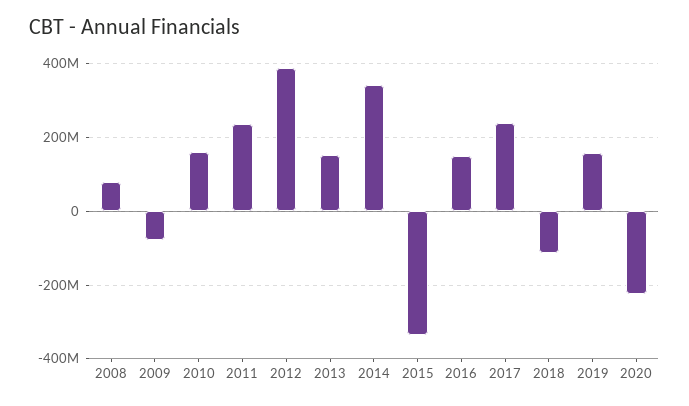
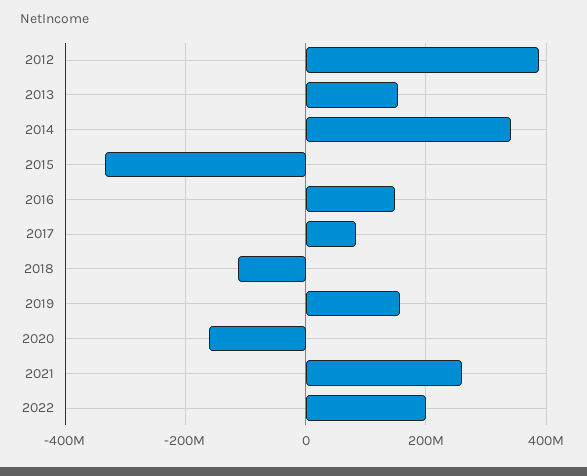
2008: 80000000 -> none
2009: -80000000 -> none
2010: 160000000 -> none
2011: 240000000 -> none
2017: 240000000 -> 80000000
2020: -220000000 -> -160000000
2021: none -> 260000000
2022: none -> 200000000

